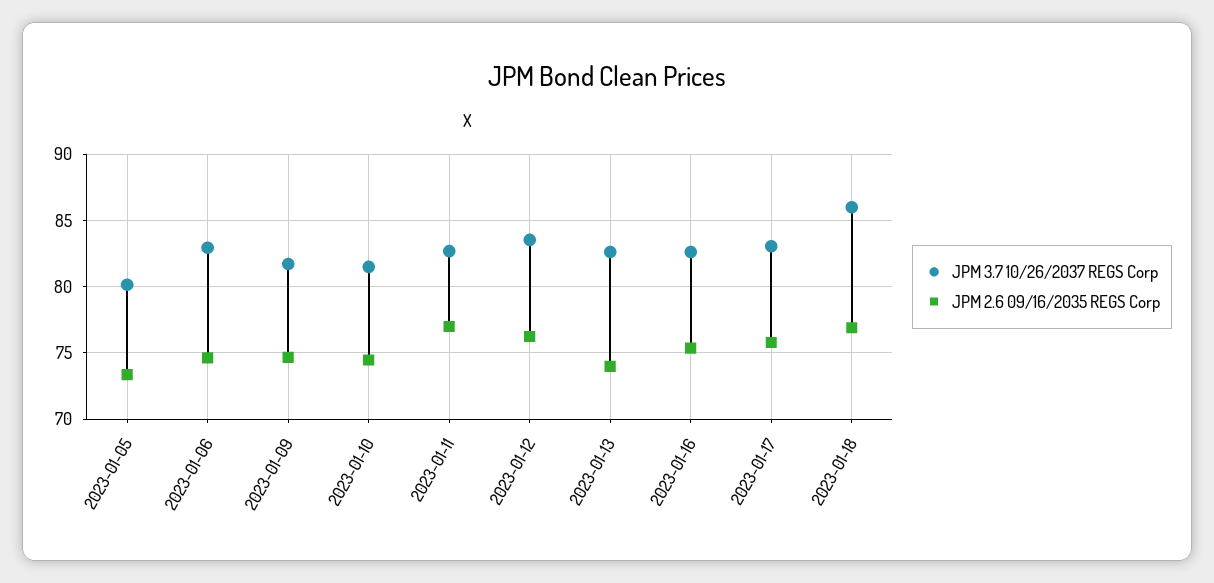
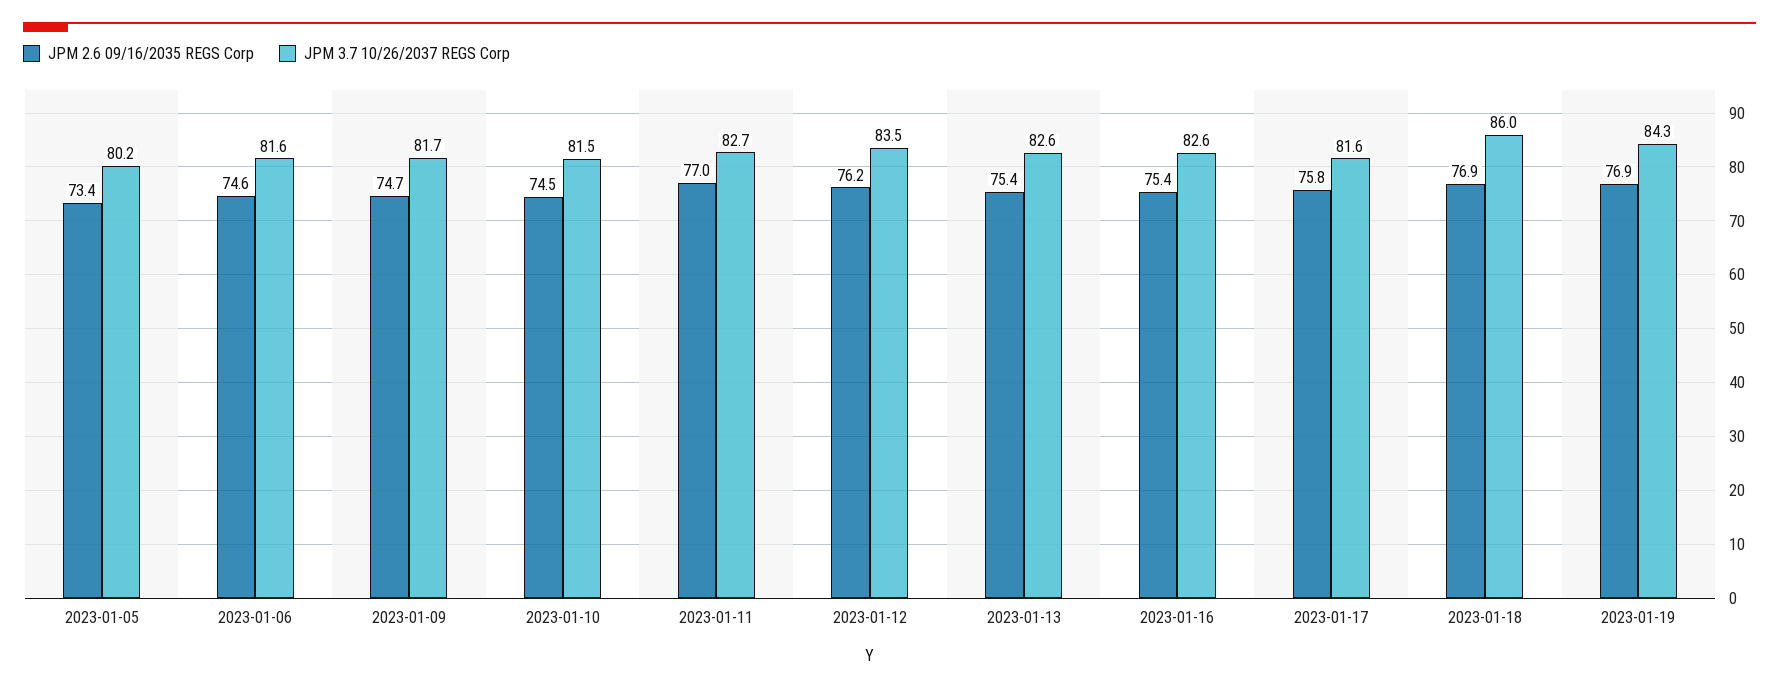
JPM 3.7 10/26/2037 REGS Corp, 2023-01-06: 83 -> 81.6
JPM 2.6 09/16/2035 REGS Corp, 2023-01-13: 74 -> 75.4
JPM 3.7 10/26/2037 REGS Corp, 2023-01-17: 83 -> 81.6
JPM 2.6 09/16/2035 REGS Corp, 2023-01-19: none -> 76.9
JPM 3.7 10/26/2037 REGS Corp, 2023-01-19: none -> 84.3

